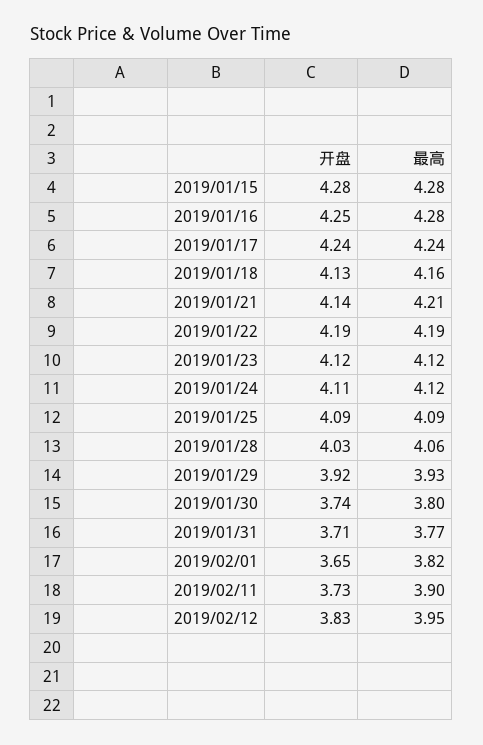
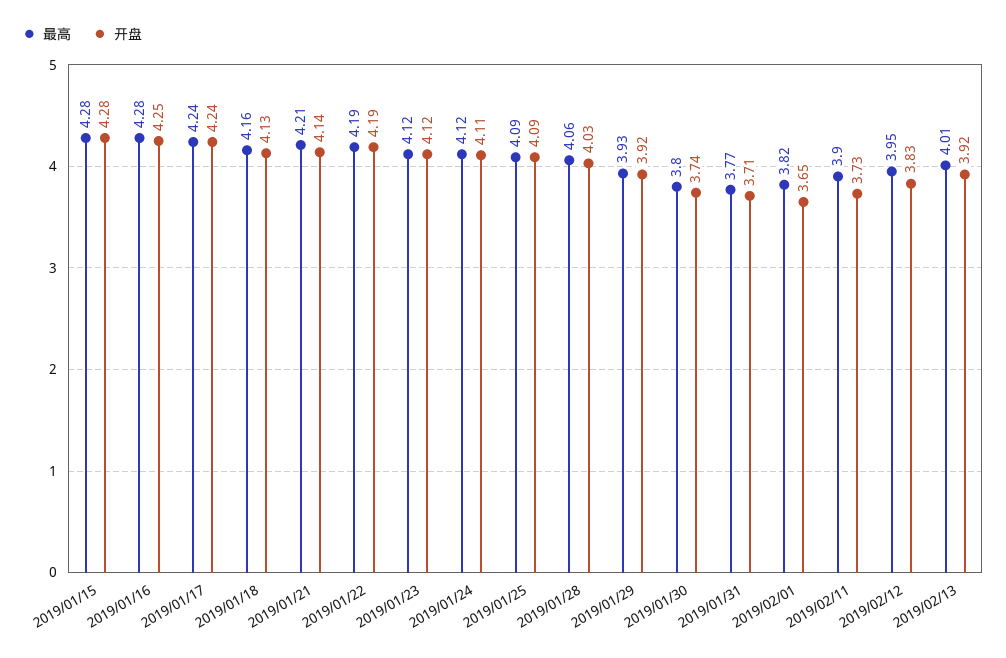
最高, 2019/02/13: none -> 4.01
开盘, 2019/02/13: none -> 3.92

